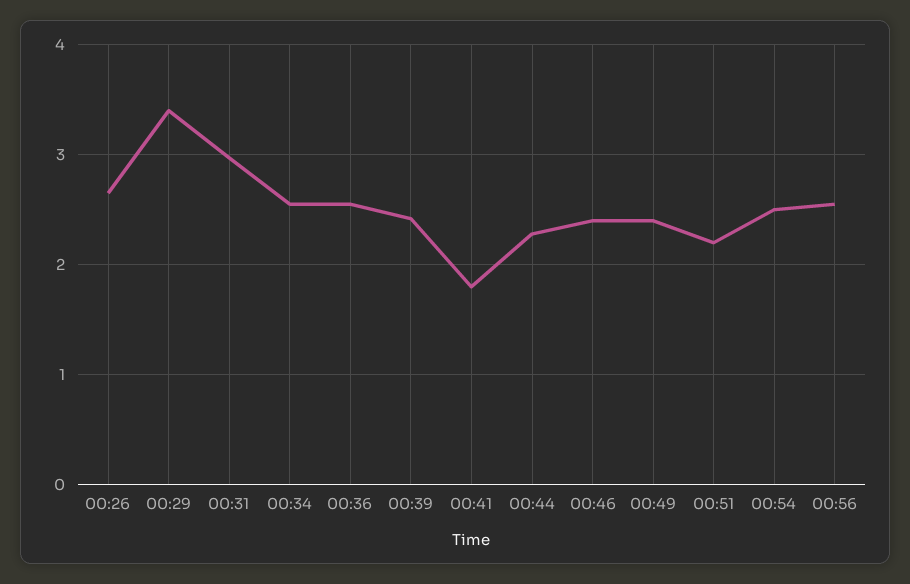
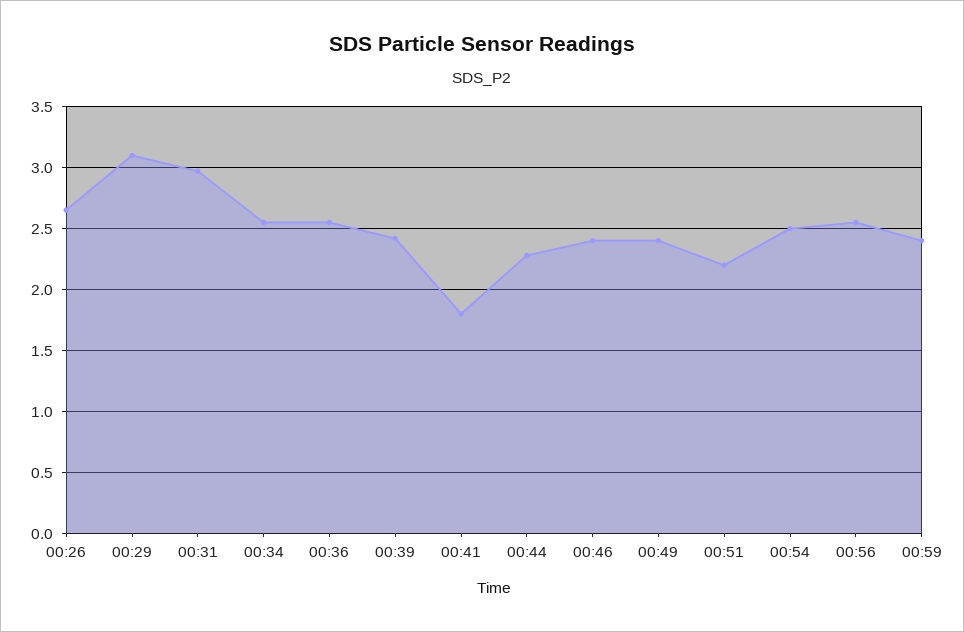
00:29: 3.4 -> 3.1
00:59: none -> 2.4

